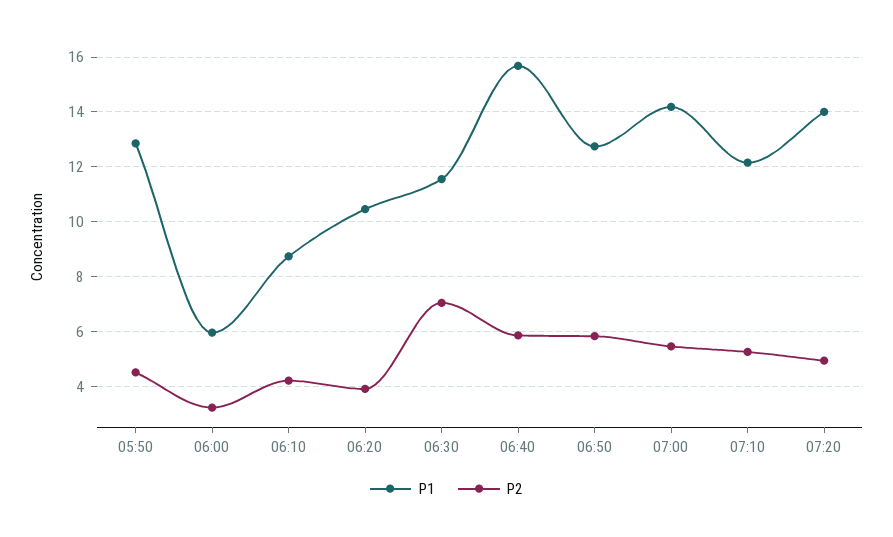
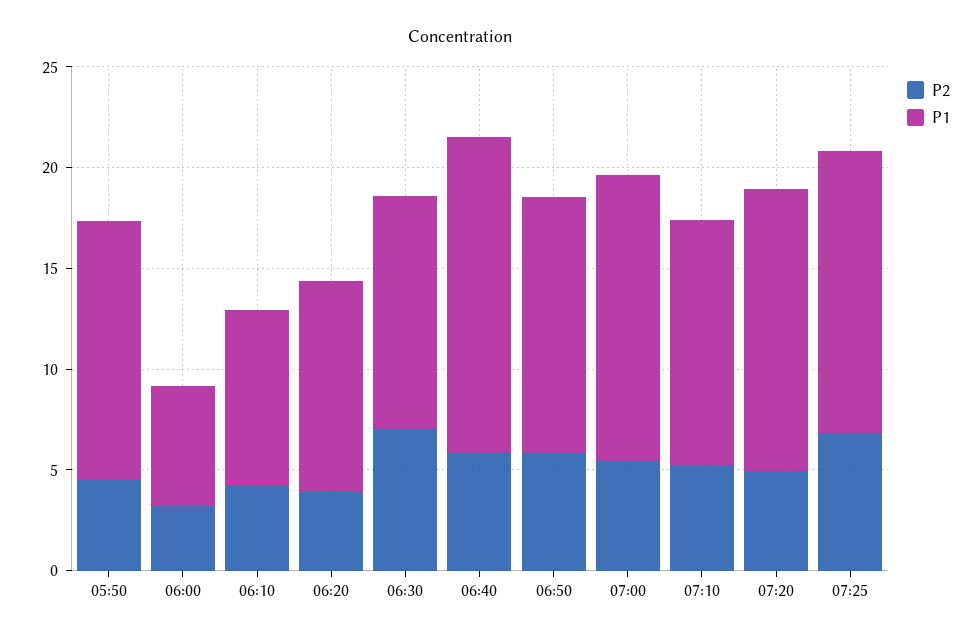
P2, 07:25: none -> 7
P1, 07:25: none -> 14

